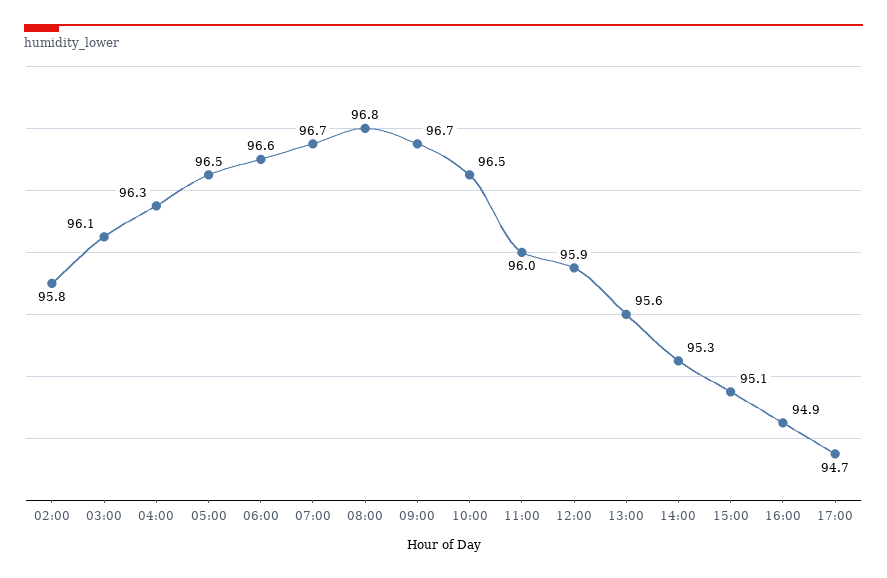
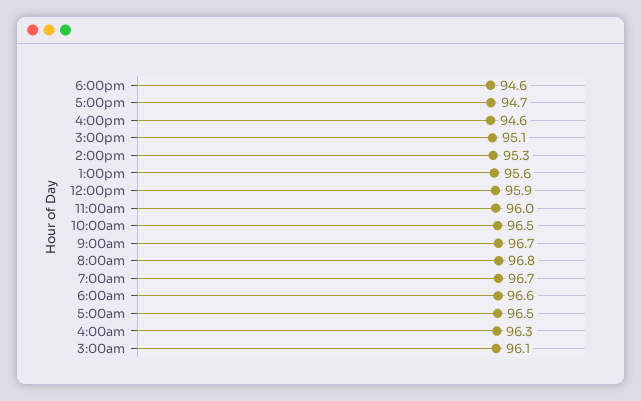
02:00: 95.8 -> none
16:00: 94.9 -> 94.6
6:00pm: none -> 94.6

